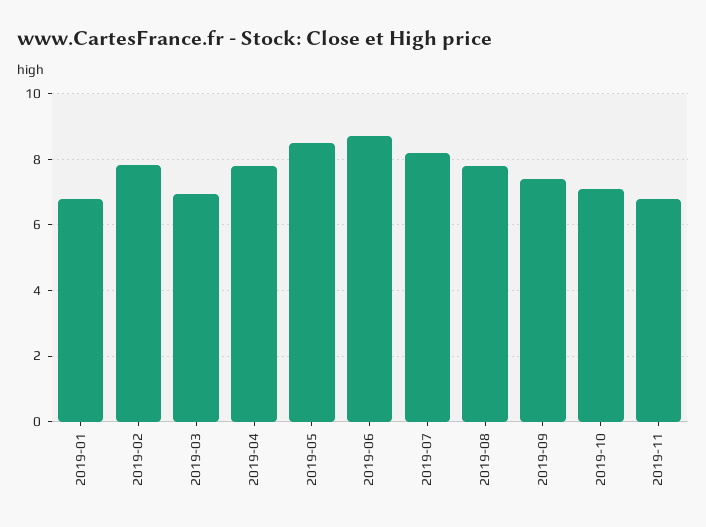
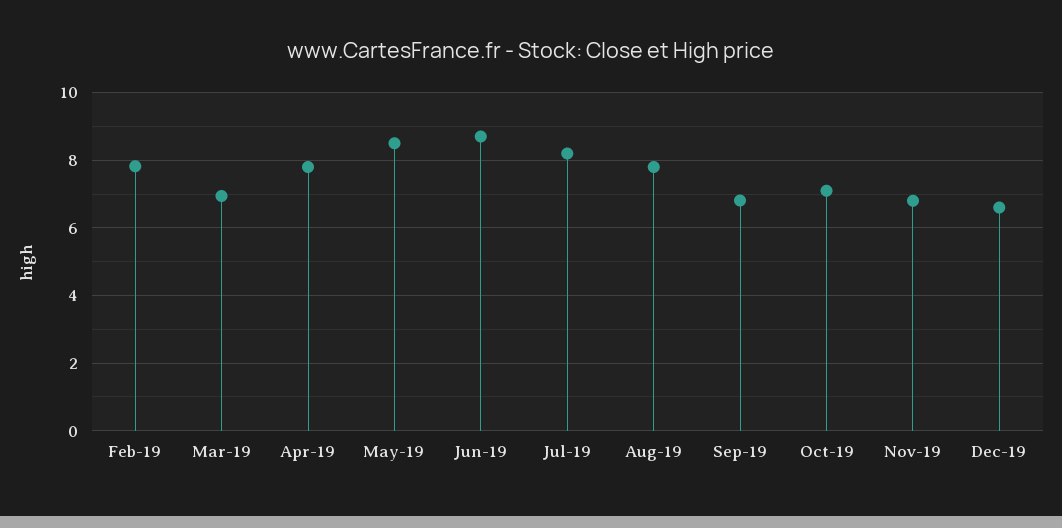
2019-01: 6.8 -> none
2019-09: 7.4 -> 6.8
Dec-19: none -> 6.6

